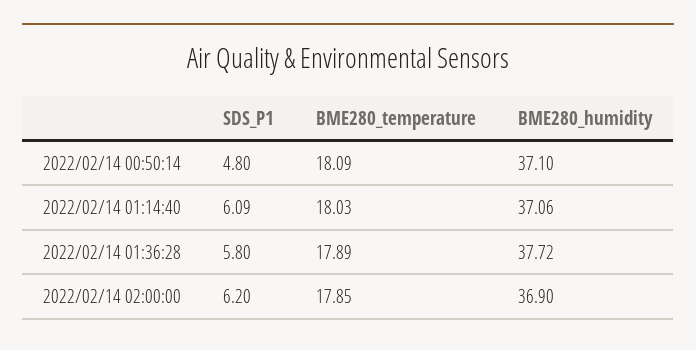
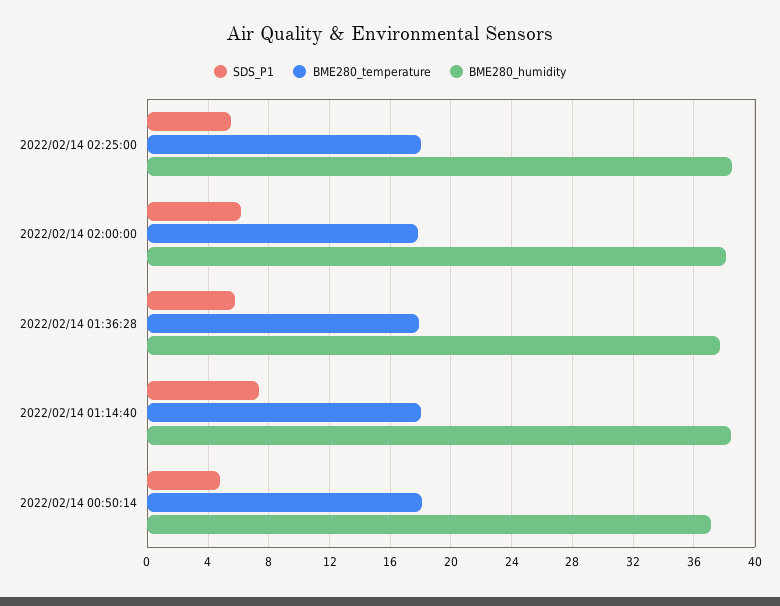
SDS_P1, 2022/02/14 01:14:40: 6.09 -> 7.5
BME280_humidity, 2022/02/14 01:14:40: 37.06 -> 38.5
BME280_humidity, 2022/02/14 02:00:00: 36.9 -> 38
SDS_P1, 2022/02/14 02:25:00: none -> 5.5
BME280_temperature, 2022/02/14 02:25:00: none -> 18
BME280_humidity, 2022/02/14 02:25:00: none -> 38.5

